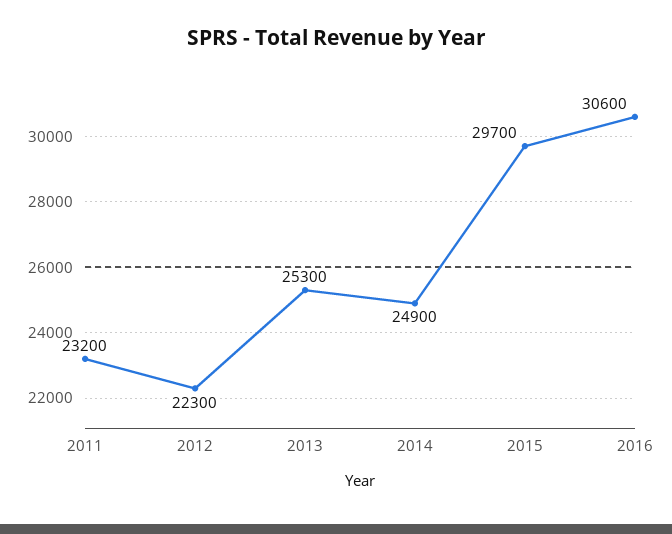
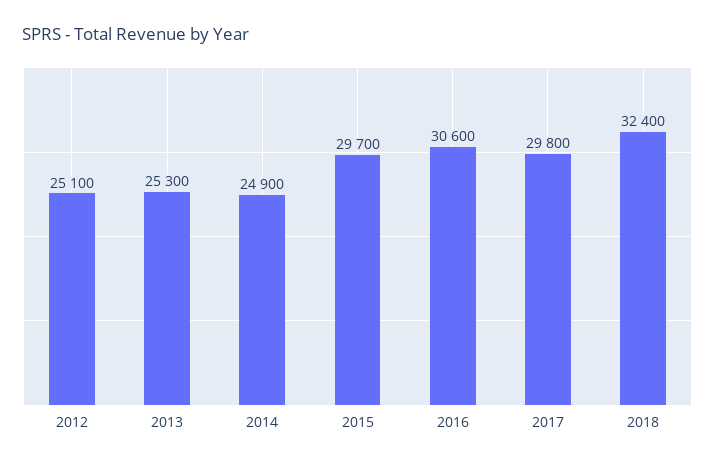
2011: 23200 -> none
2012: 22300 -> 25100
2017: none -> 29800
2018: none -> 32400

